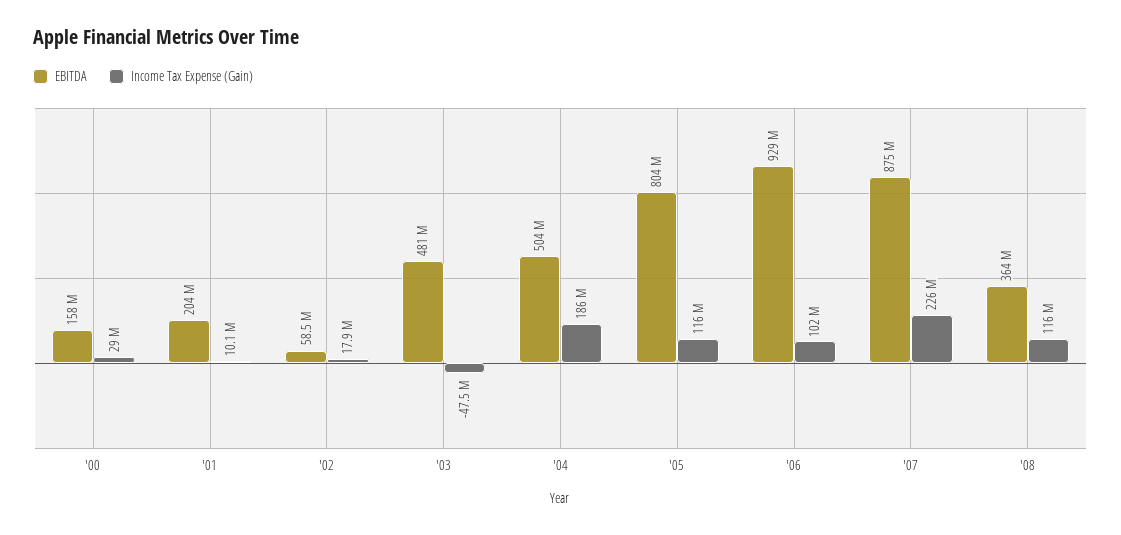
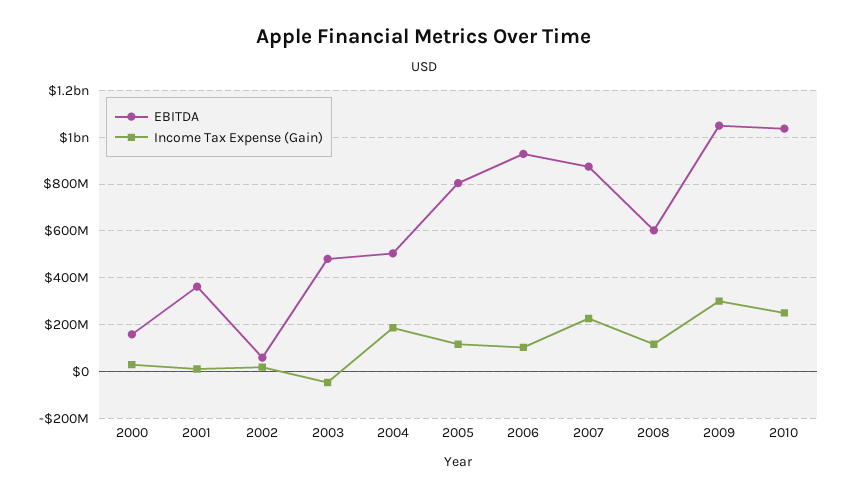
EBITDA, '01: 204000000 -> 350000000
EBITDA, '08: 364000000 -> 600000000
EBITDA, 2009: none -> 1050000000
Income Tax Expense (Gain), 2009: none -> 300000000
EBITDA, 2010: none -> 1050000000
Income Tax Expense (Gain), 2010: none -> 250000000

